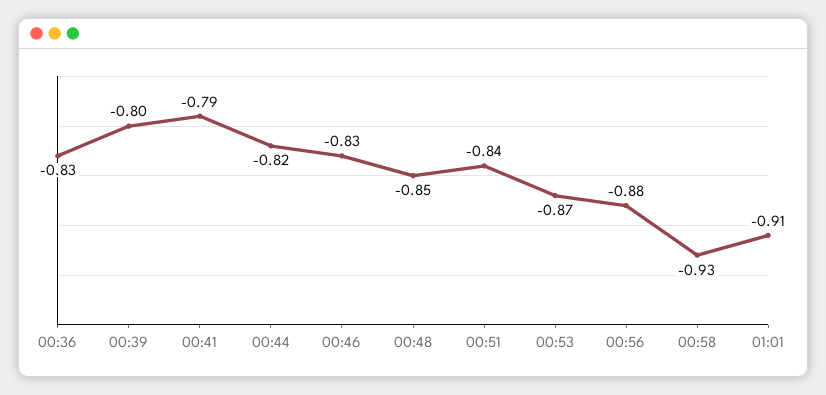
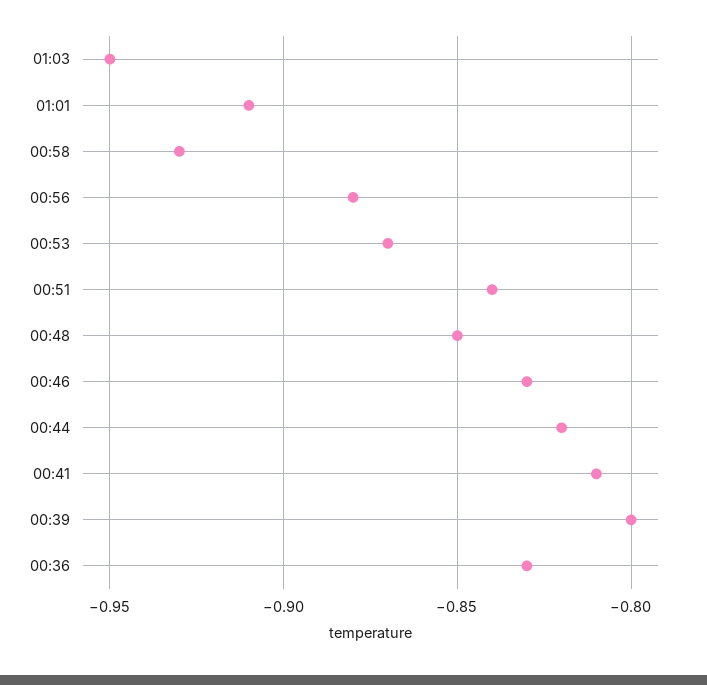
00:41: -0.79 -> -0.81
01:03: none -> -0.95

